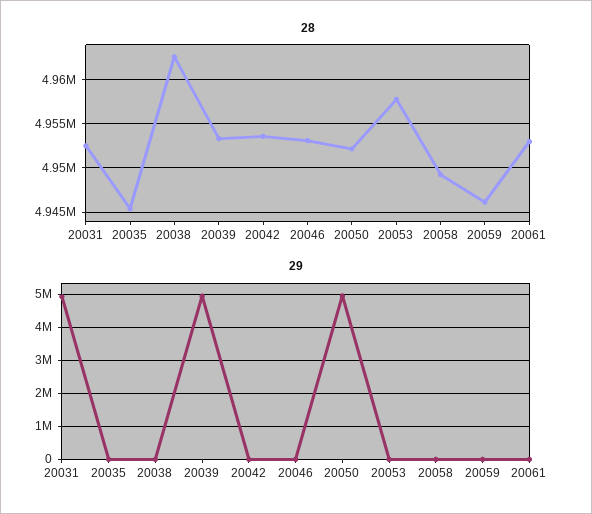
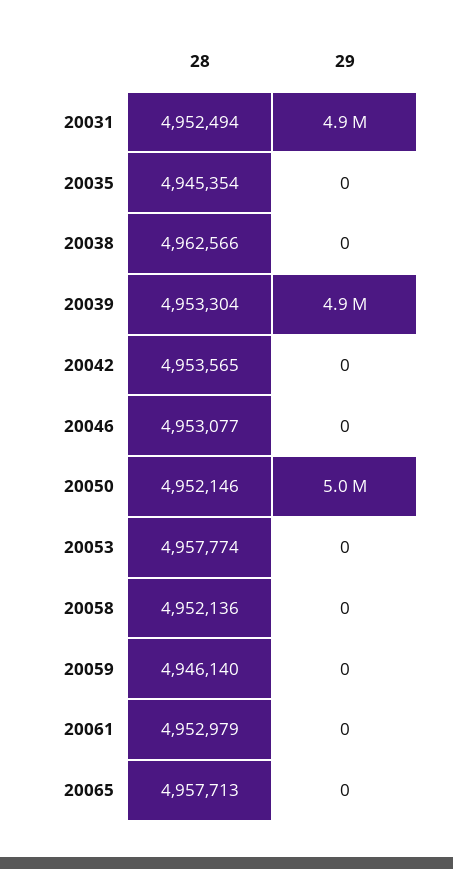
28, 20058: 4949000 -> 4952136
28, 20065: none -> 4957713
29, 20065: none -> 0

